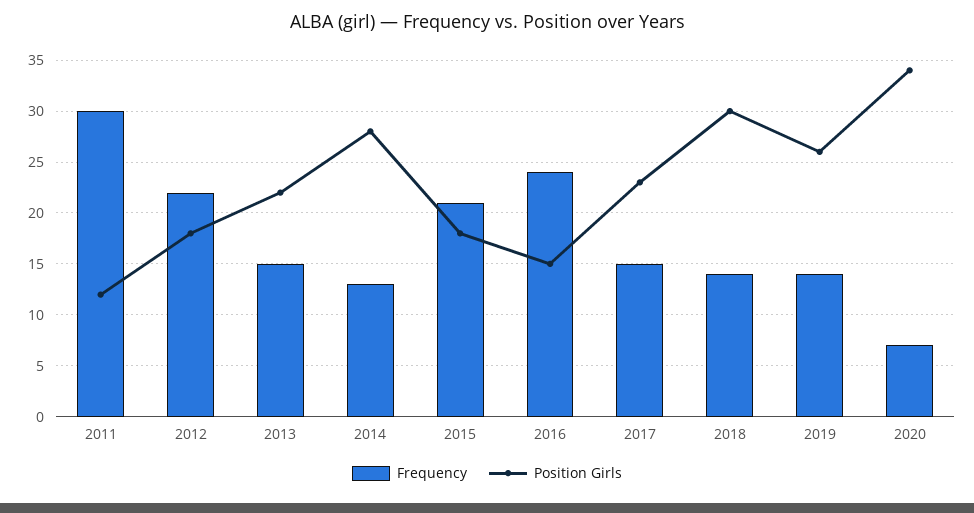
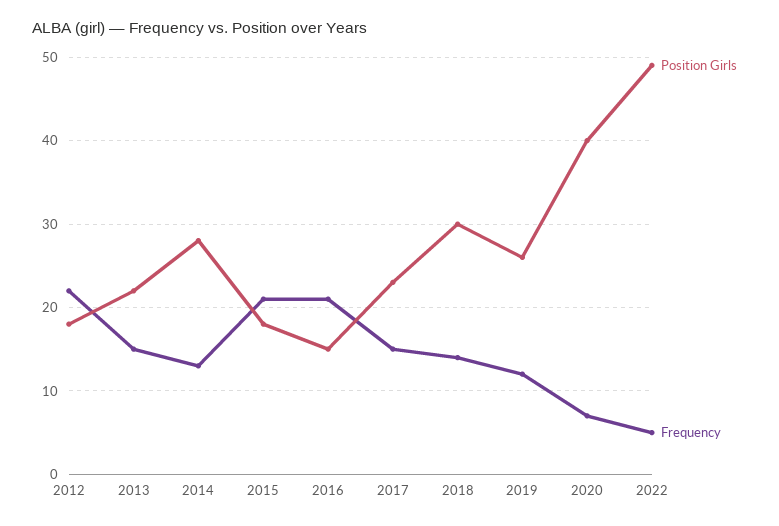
Frequency, 2011: 30 -> none
Position Girls, 2011: 12 -> none
Frequency, 2016: 24 -> 21
Frequency, 2019: 14 -> 12
Position Girls, 2020: 34 -> 40
Position Girls, 2022: none -> 49
Frequency, 2022: none -> 5

